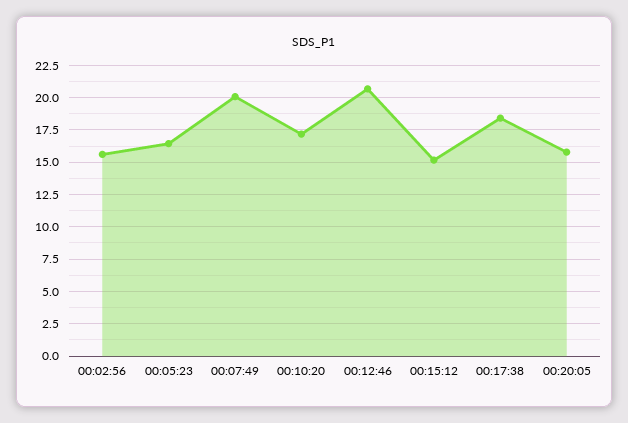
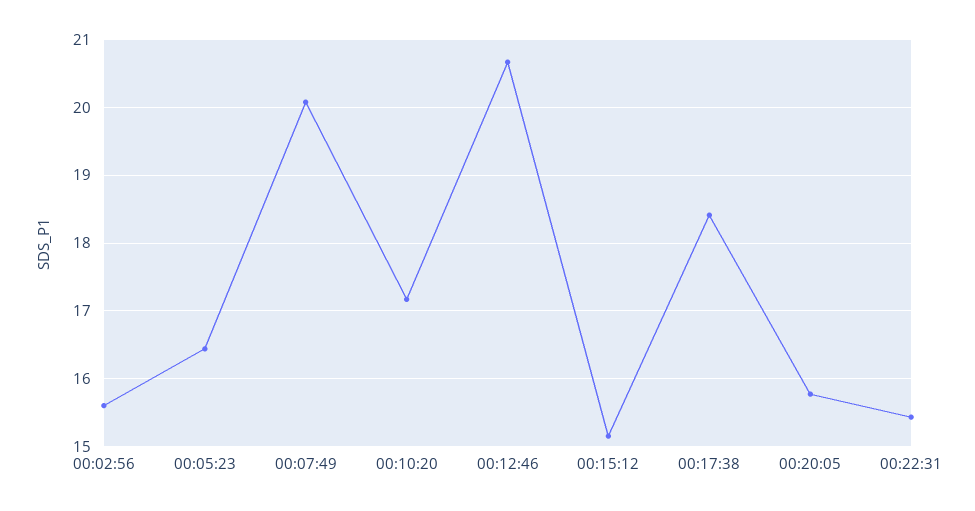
00:22:31: none -> 15.4

